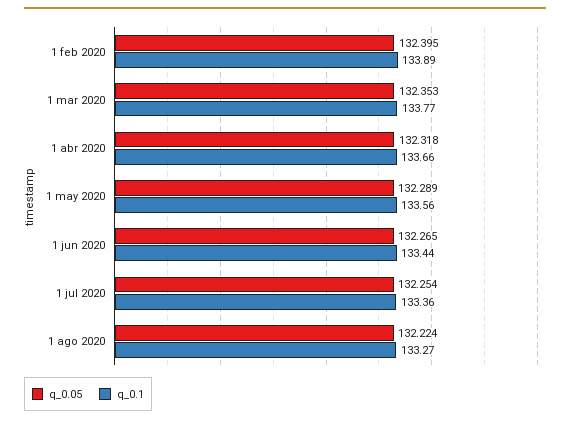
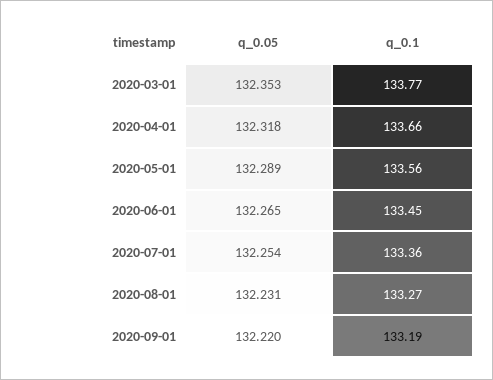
q_0.05, 1 feb 2020: 132.395 -> none
q_0.1, 1 feb 2020: 133.89 -> none
q_0.1, 1 jun 2020: 133.44 -> 133.45
q_0.05, 1 ago 2020: 132.224 -> 132.231
q_0.05, 2020-09-01: none -> 132.22
q_0.1, 2020-09-01: none -> 133.19

